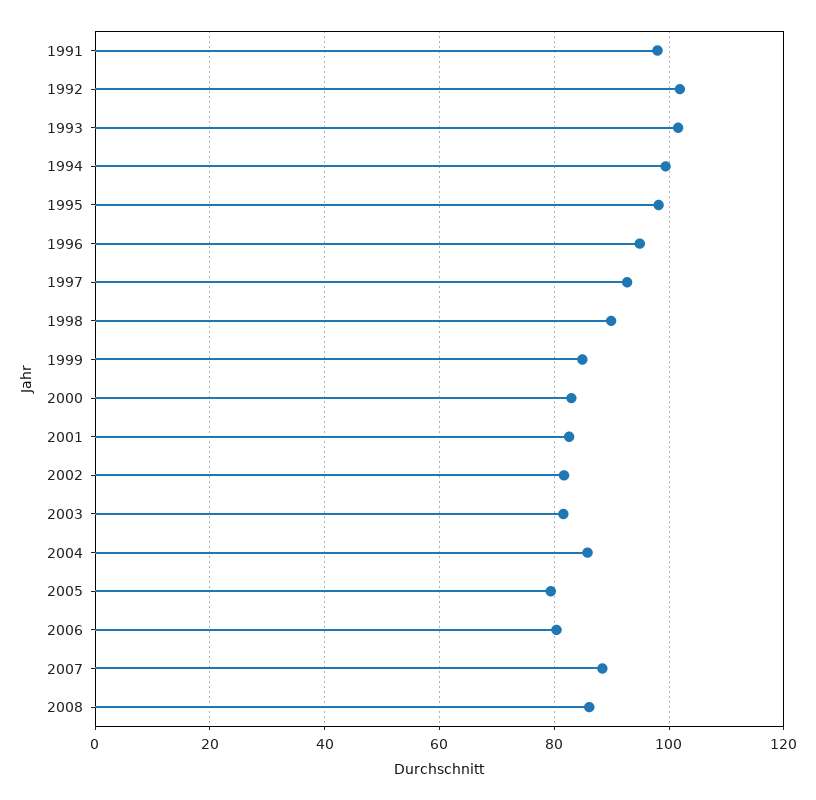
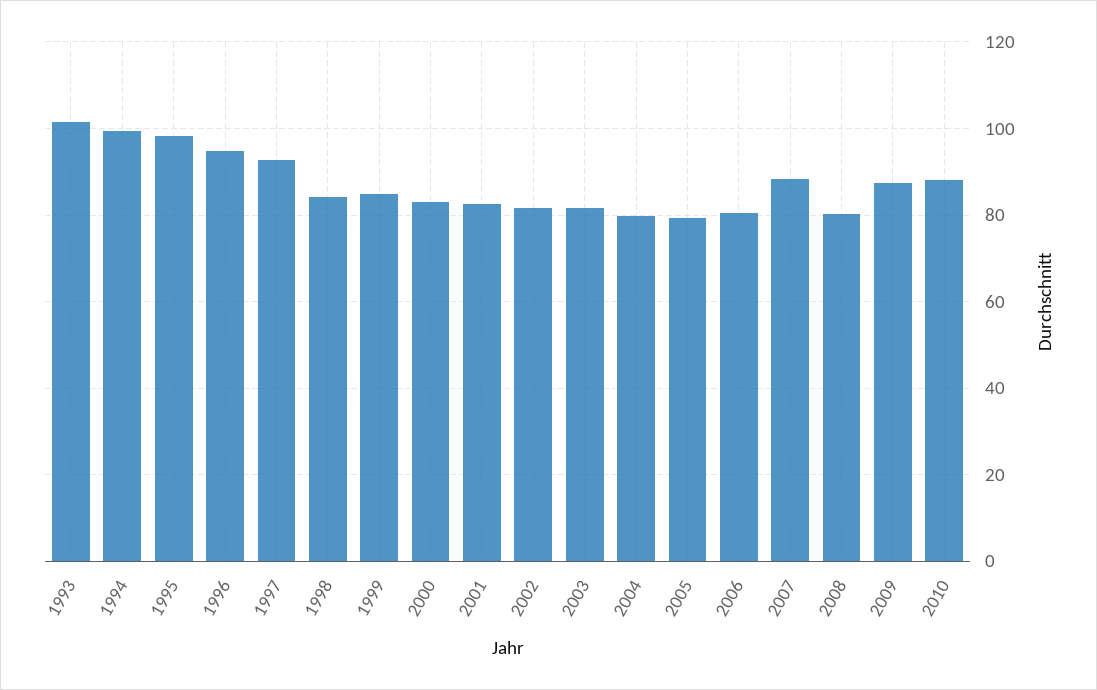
1991: 98 -> none
1992: 102 -> none
1998: 90 -> 84
2004: 86 -> 80
2008: 86 -> 80
2009: none -> 88
2010: none -> 88

